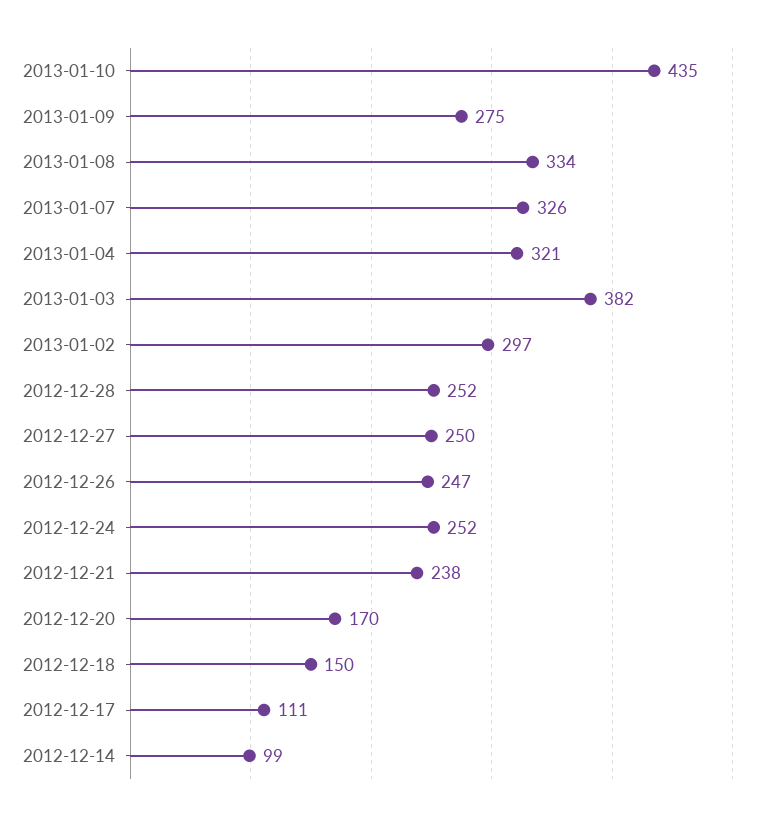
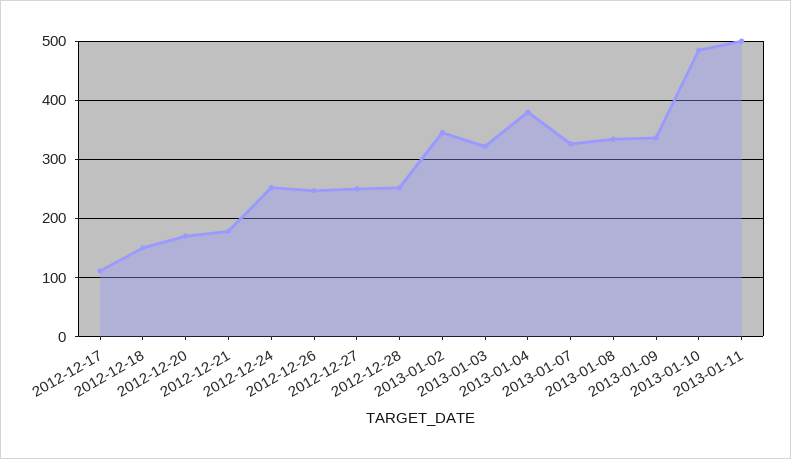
2013-01-10: 435 -> 480
2013-01-09: 275 -> 340
2013-01-04: 321 -> 380
2013-01-03: 382 -> 320
2013-01-02: 297 -> 340
2012-12-21: 238 -> 180
2012-12-14: 99 -> none
2013-01-11: none -> 500

